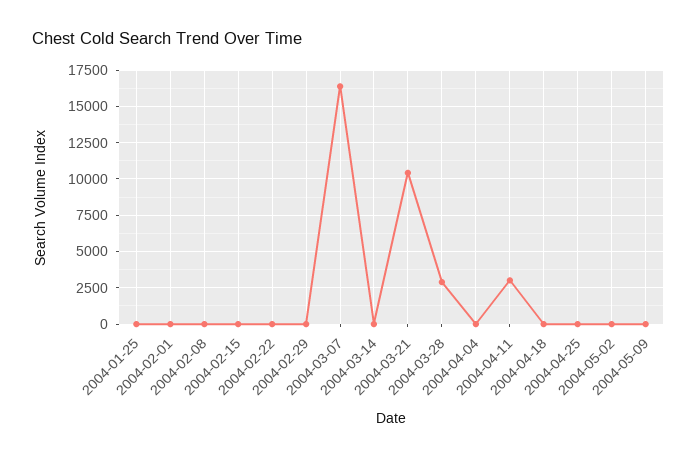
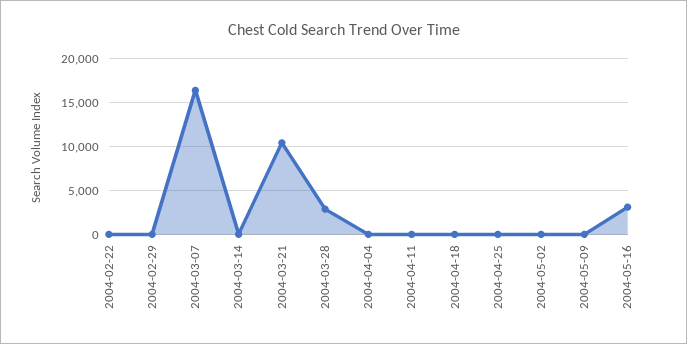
2004-01-25: 0 -> none
2004-02-01: 0 -> none
2004-02-08: 0 -> none
2004-02-15: 0 -> none
2004-04-11: 3000 -> 0
2004-05-16: none -> 3000

